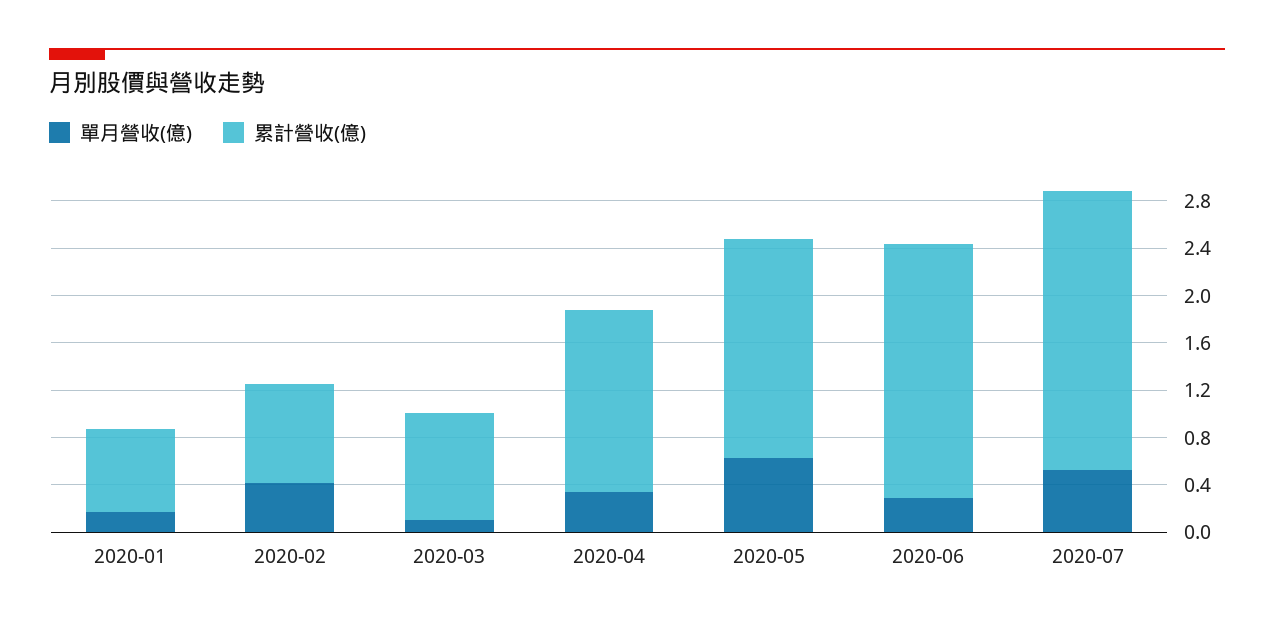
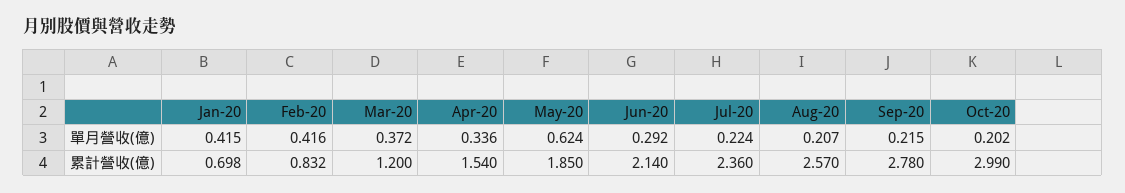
單月營收(億), 2020-01: 0.2 -> 0.415
單月營收(億), 2020-03: 0.1 -> 0.372
累計營收(億), 2020-03: 0.9 -> 1.2
單月營收(億), 2020-07: 0.5 -> 0.224
單月營收(億), Aug-20: none -> 0.207
單月營收(億), Sep-20: none -> 0.215
單月營收(億), Oct-20: none -> 0.202
累計營收(億), Aug-20: none -> 2.57
累計營收(億), Sep-20: none -> 2.78
累計營收(億), Oct-20: none -> 2.99

